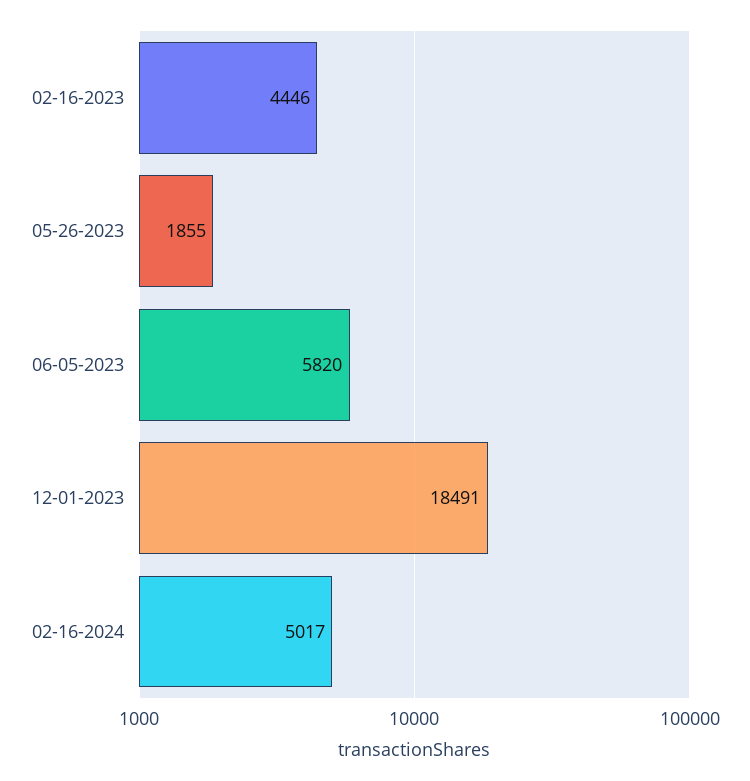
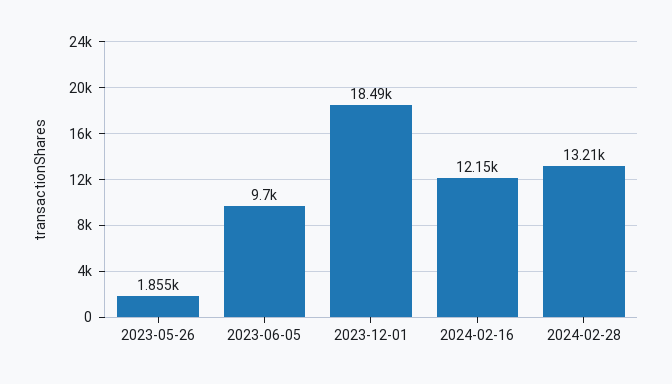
02-16-2023: 4446 -> none
06-05-2023: 5820 -> 9700
02-16-2024: 5017 -> 12150
2024-02-28: none -> 13210

